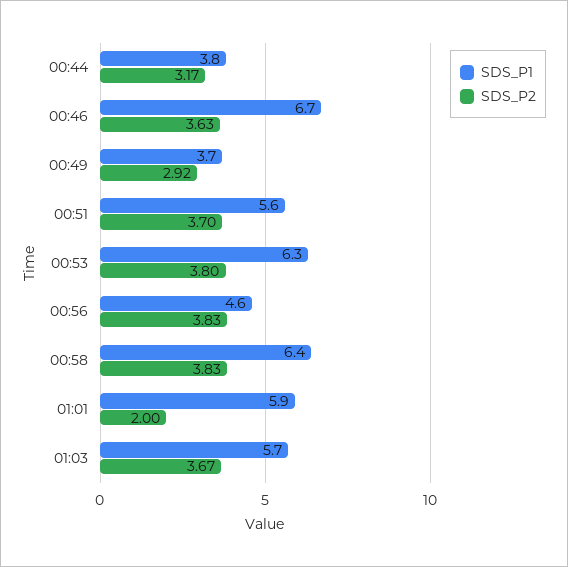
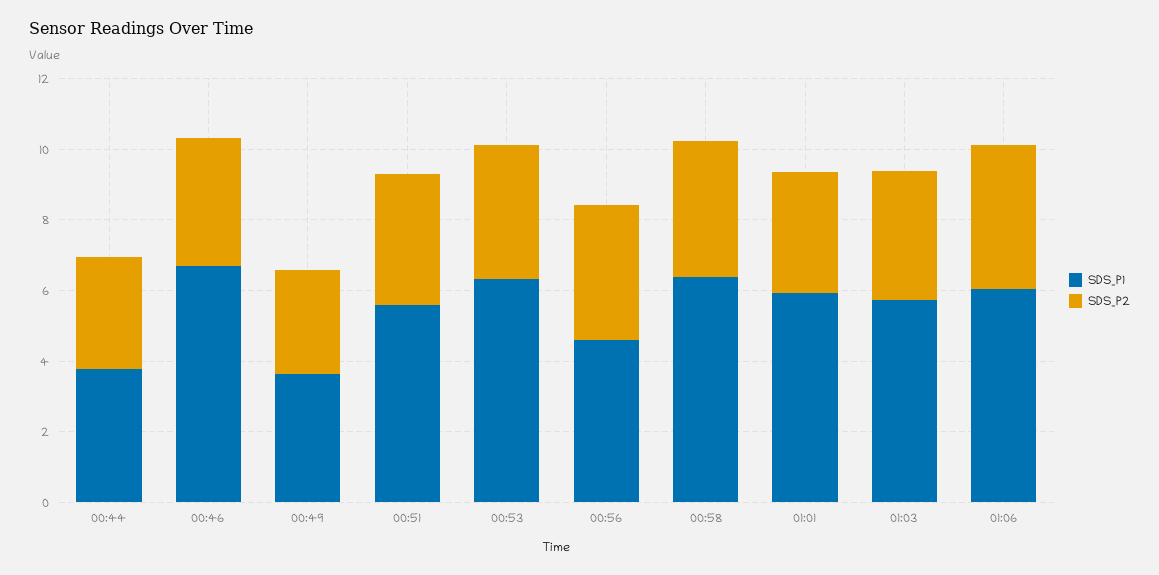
SDS_P2, 01:01: 2 -> 3.5
SDS_P1, 01:06: none -> 6
SDS_P2, 01:06: none -> 4

